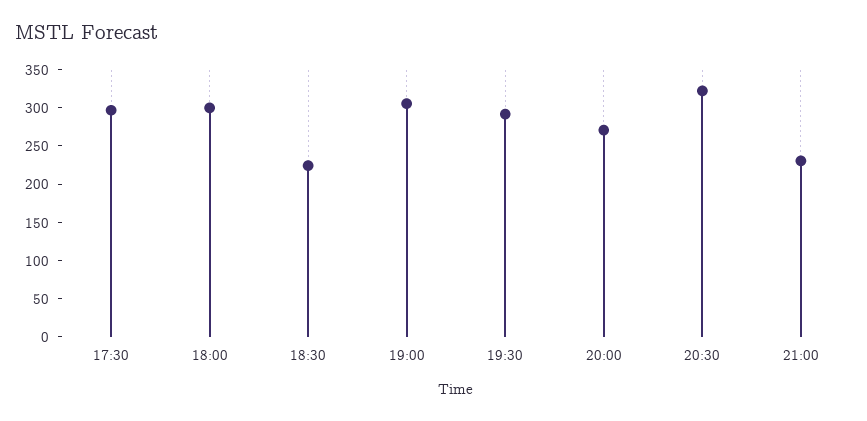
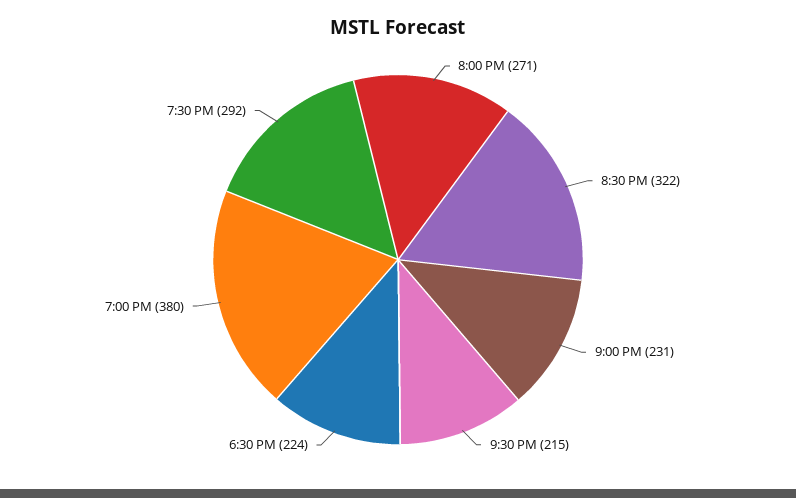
17:30: 300 -> none
18:00: 300 -> none
19:00: 300 -> 380
9:30 PM: none -> 215

